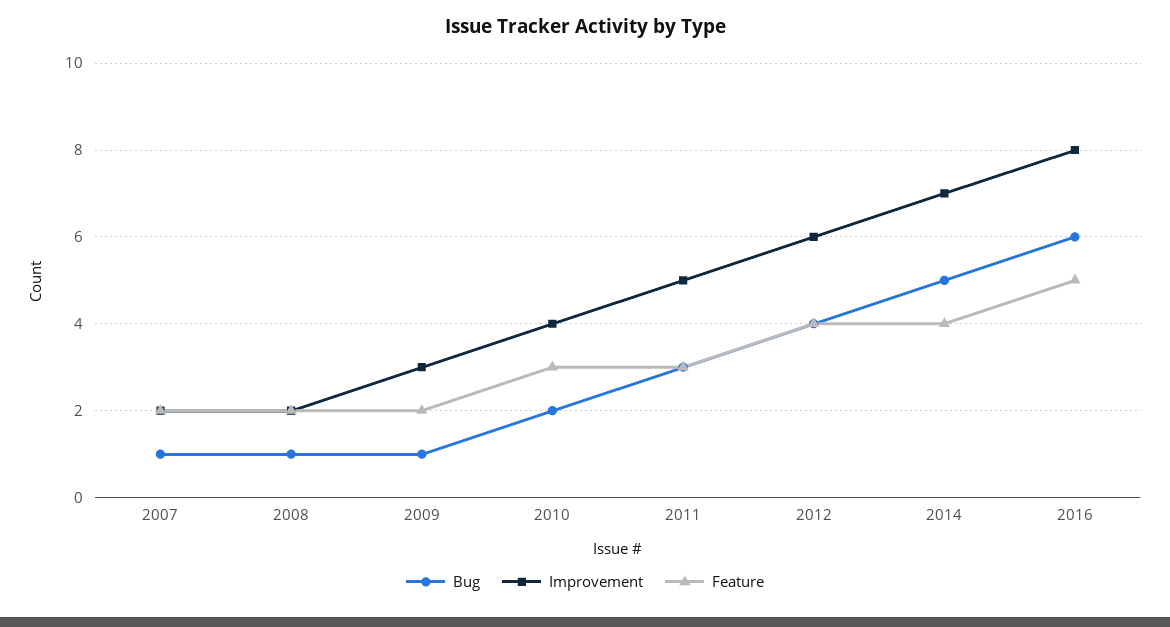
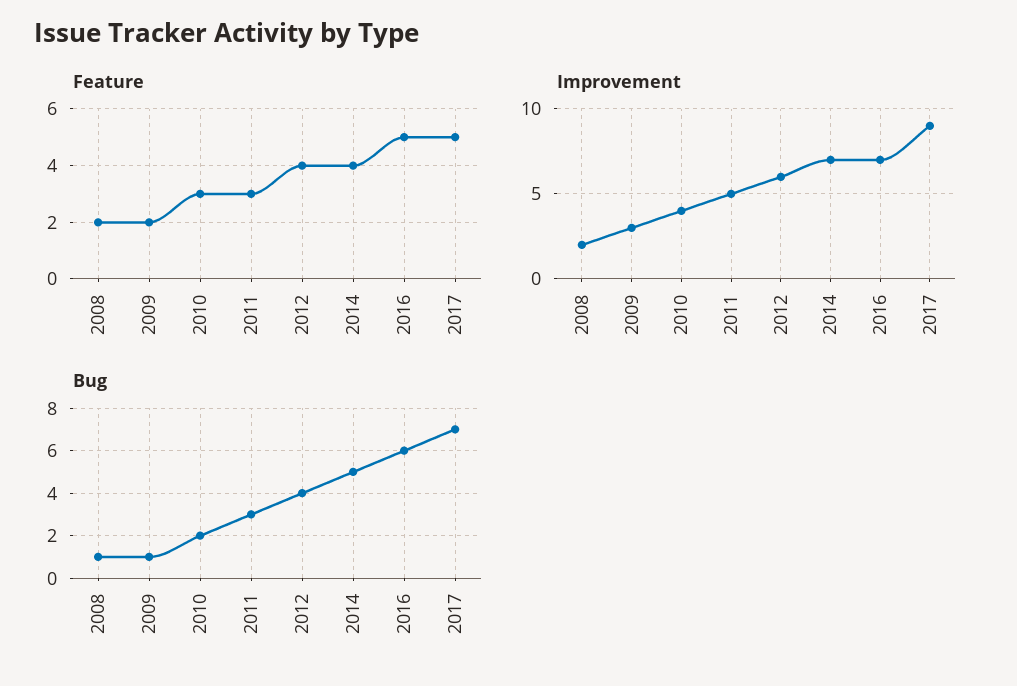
Bug, 2007: 1 -> none
Improvement, 2007: 2 -> none
Feature, 2007: 2 -> none
Improvement, 2016: 8 -> 7
Feature, 2017: none -> 5
Improvement, 2017: none -> 9
Bug, 2017: none -> 7

